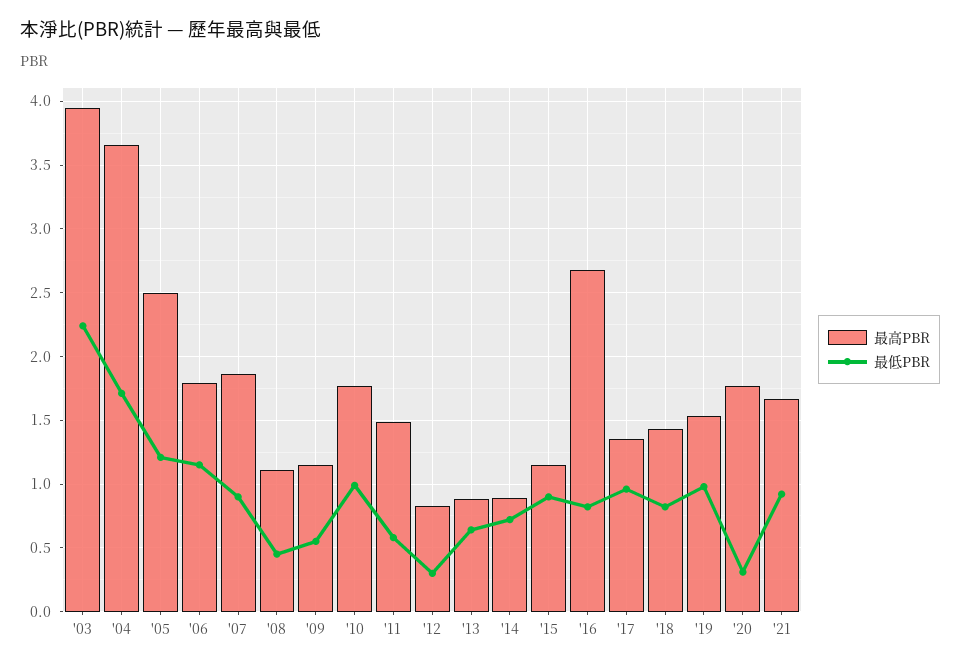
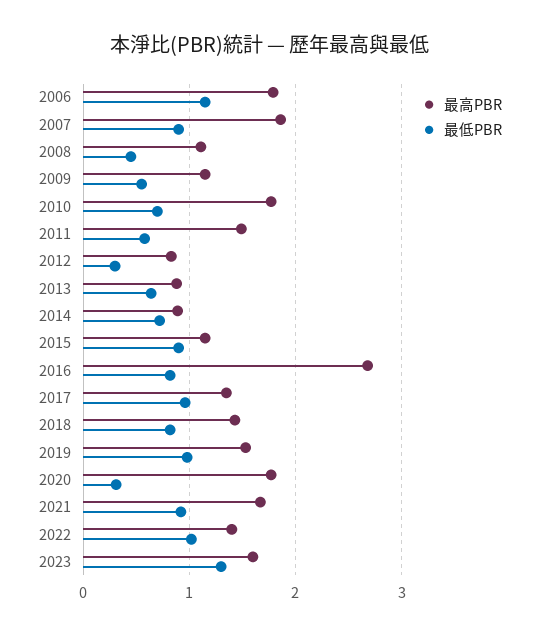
最高PBR, '03: 3.95 -> none
最低PBR, '03: 2.25 -> none
最高PBR, '04: 3.65 -> none
最低PBR, '04: 1.7 -> none
最高PBR, '05: 2.5 -> none
最低PBR, '05: 1.2 -> none
最低PBR, '10: 1 -> 0.7
最高PBR, 2022: none -> 1.4
最低PBR, 2022: none -> 1
最高PBR, 2023: none -> 1.6
最低PBR, 2023: none -> 1.3

